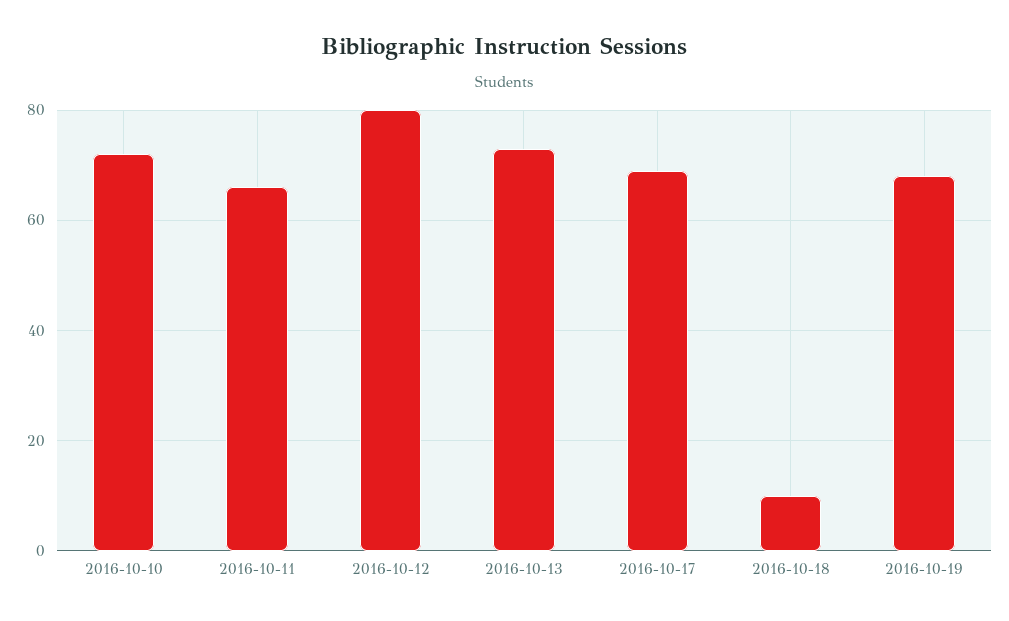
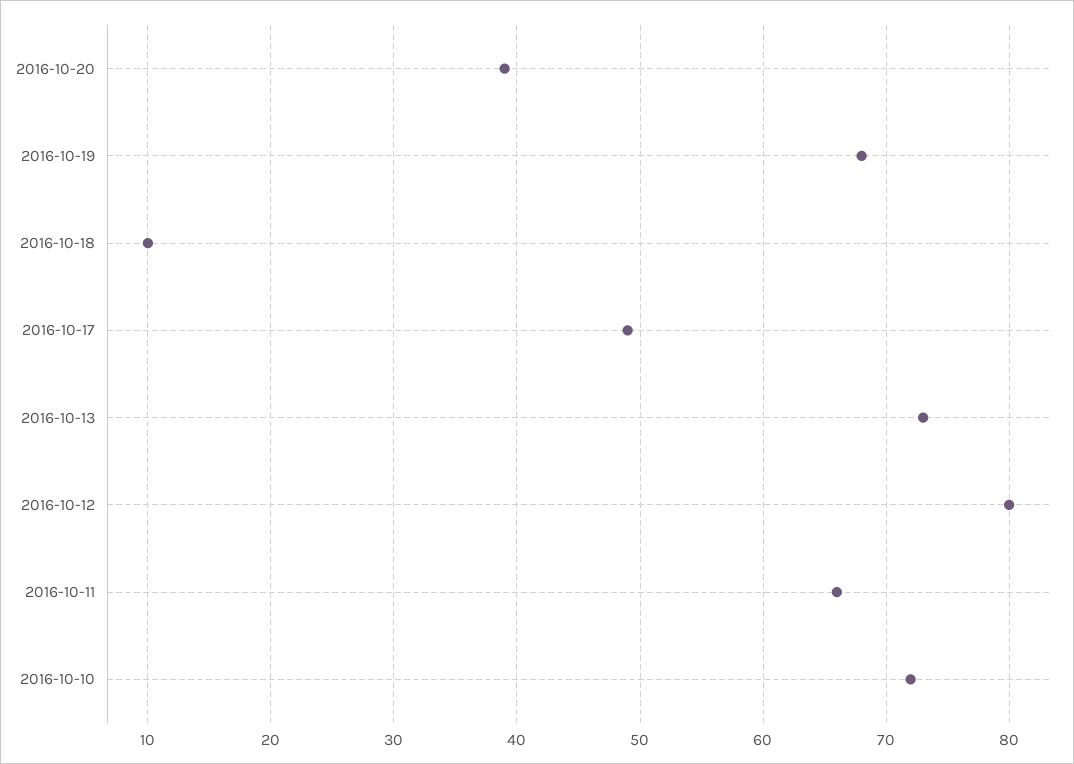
2016-10-17: 70 -> 49
2016-10-20: none -> 39

